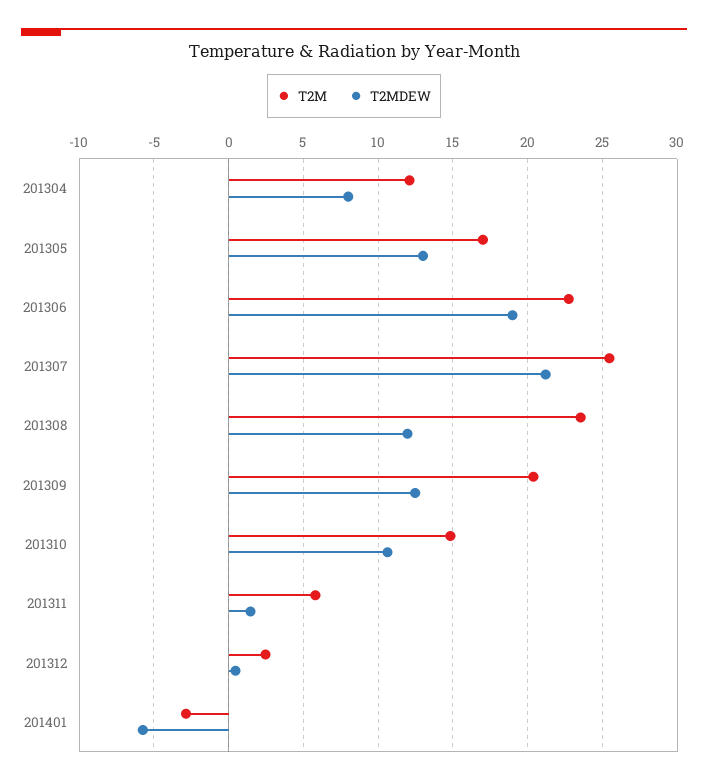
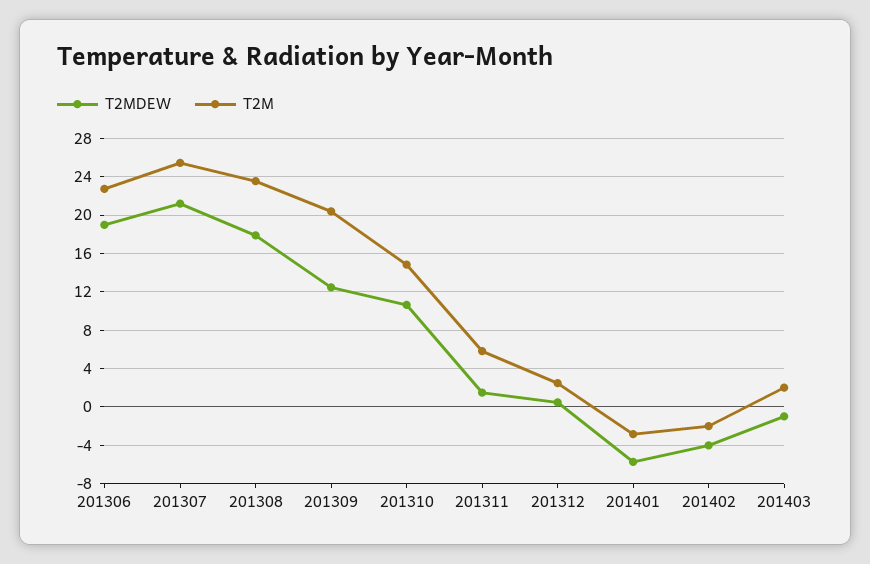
T2M, 201304: 12 -> none
T2MDEW, 201304: 8 -> none
T2M, 201305: 17 -> none
T2MDEW, 201305: 13 -> none
T2MDEW, 201308: 12 -> 18
T2MDEW, 201402: none -> -4
T2M, 201402: none -> -2
T2MDEW, 201403: none -> -1
T2M, 201403: none -> 2

